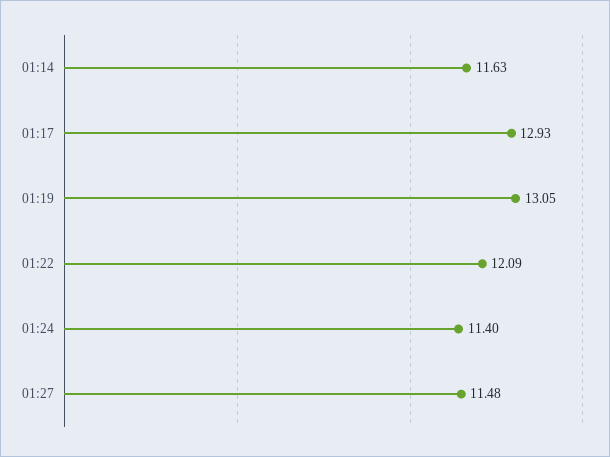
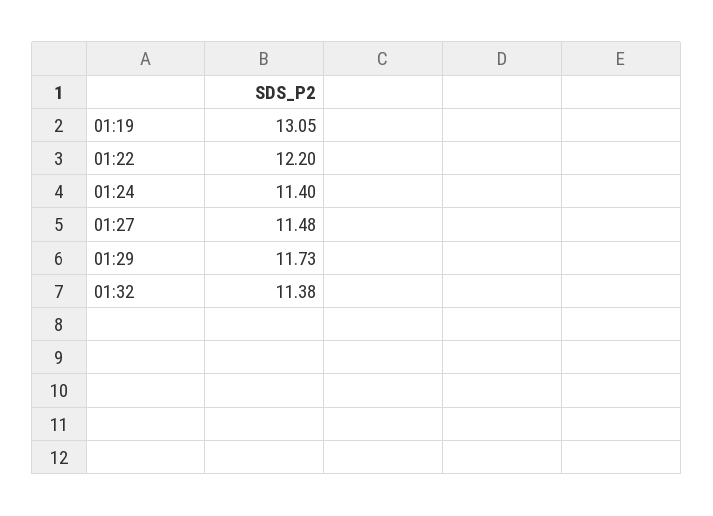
01:14: 11.63 -> none
01:17: 12.93 -> none
01:22: 12.09 -> 12.2
01:29: none -> 11.73
01:32: none -> 11.38

